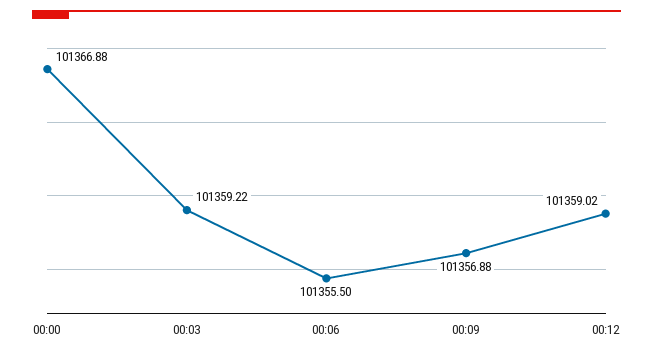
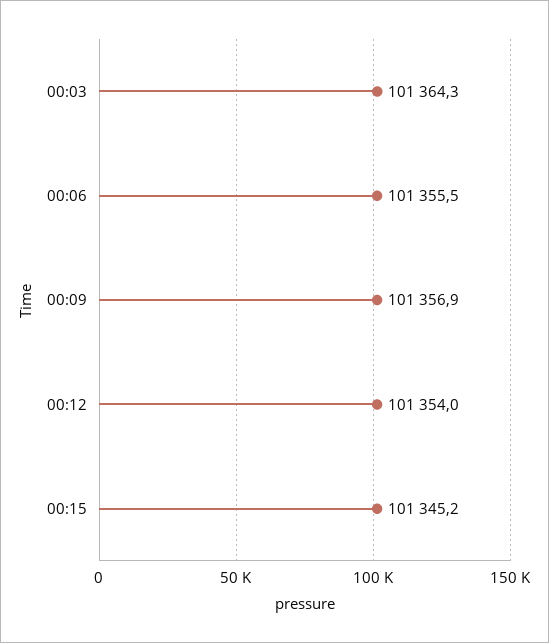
00:00: 101366.88 -> none
00:03: 101359.22 -> 101364.3
00:12: 101359.02 -> 101354
00:15: none -> 101345.2

